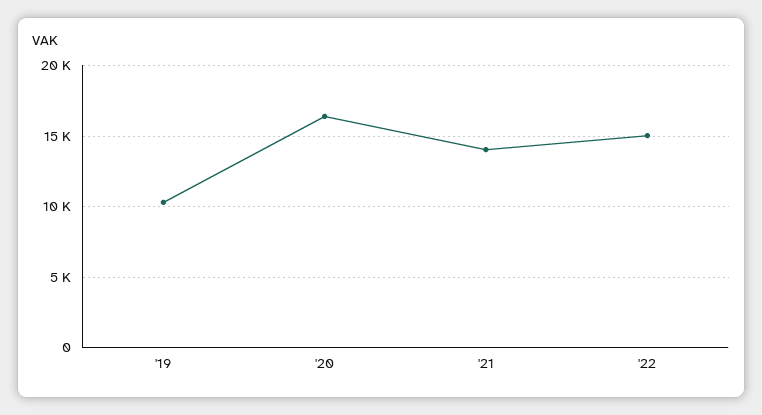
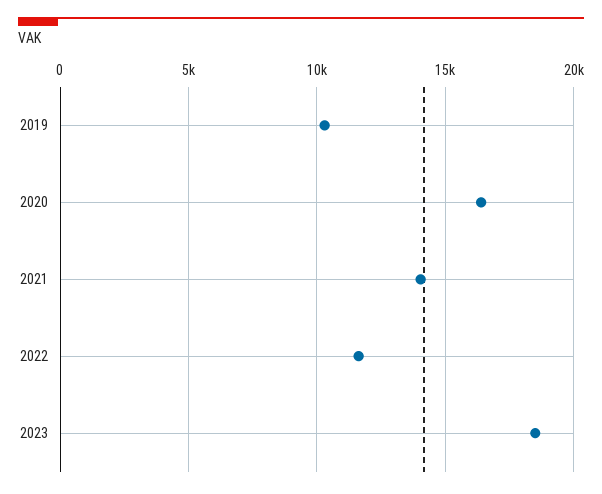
'22: 15000 -> 11500
2023: none -> 18500

